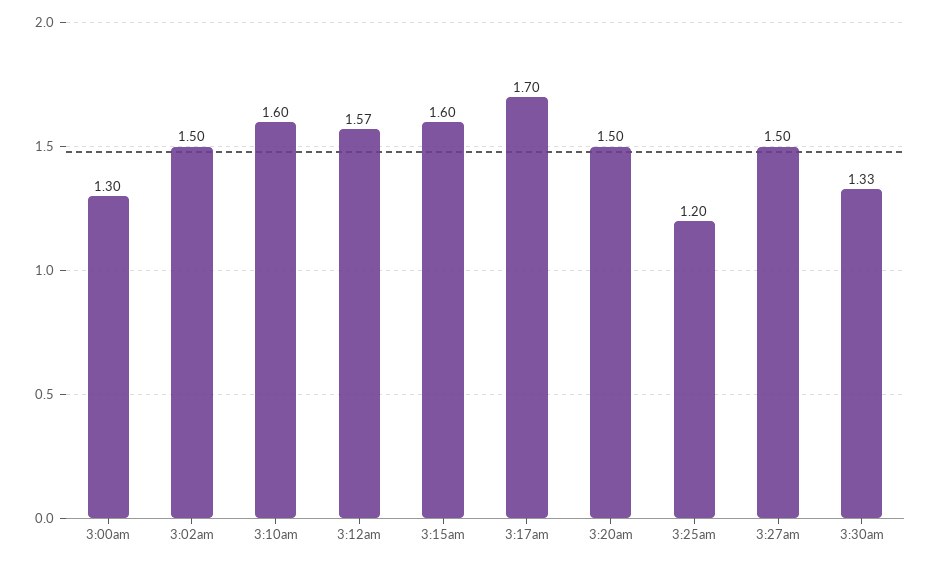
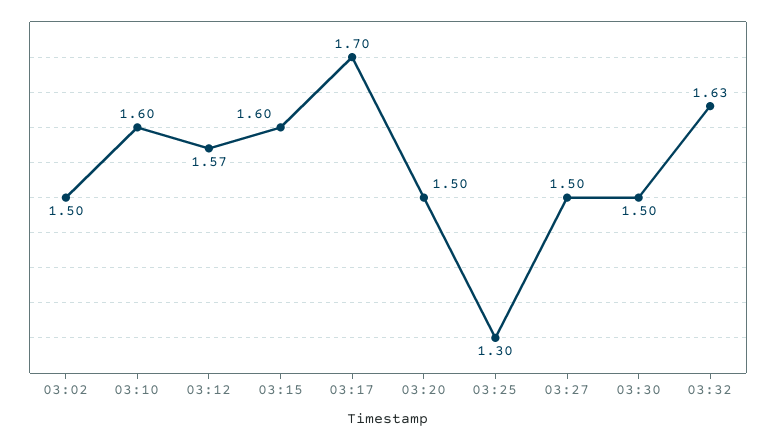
3:00am: 1.3 -> none
3:25am: 1.2 -> 1.3
3:30am: 1.33 -> 1.5
03:32: none -> 1.63

